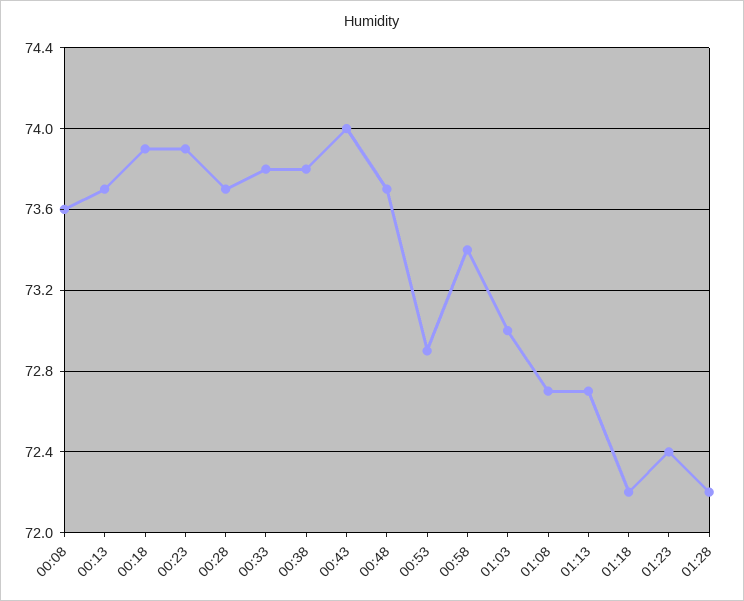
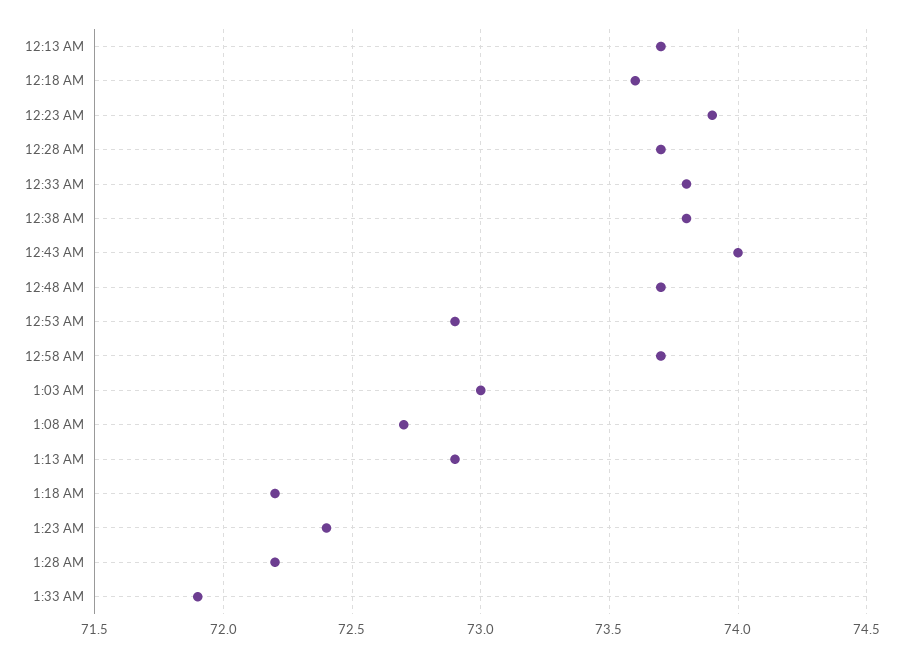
00:08: 73.6 -> none
00:18: 73.9 -> 73.6
00:58: 73.4 -> 73.7
01:13: 72.7 -> 72.9
1:33 AM: none -> 71.9

